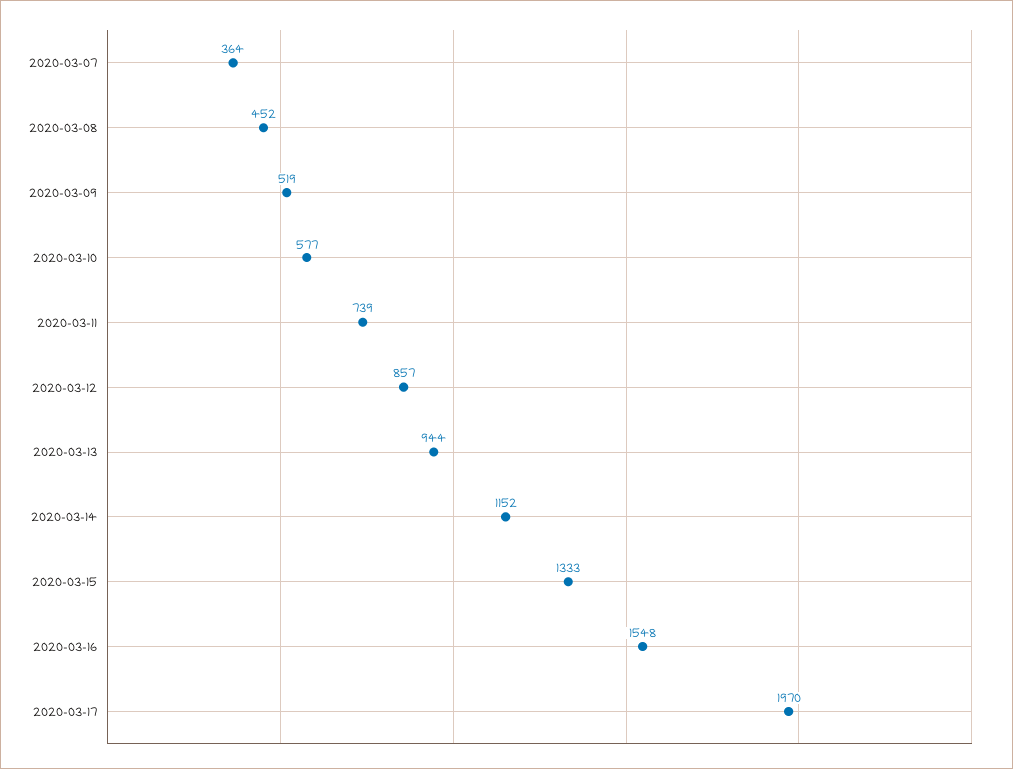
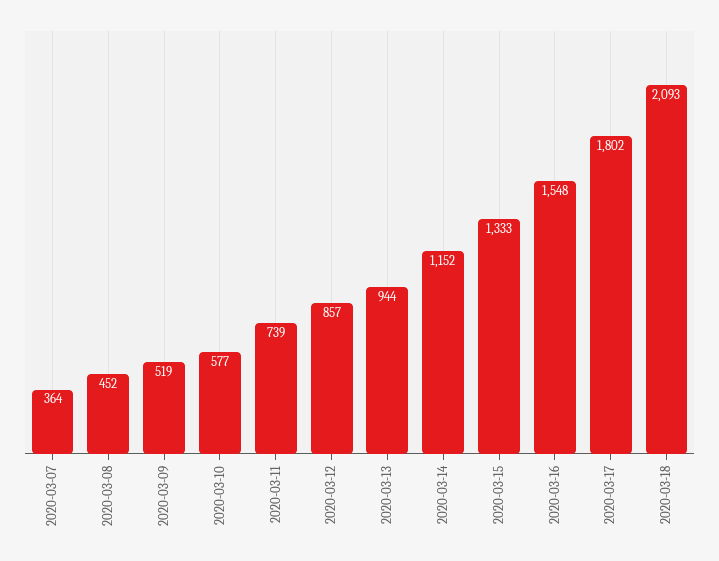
2020-03-17: 1970 -> 1802
2020-03-18: none -> 2093

